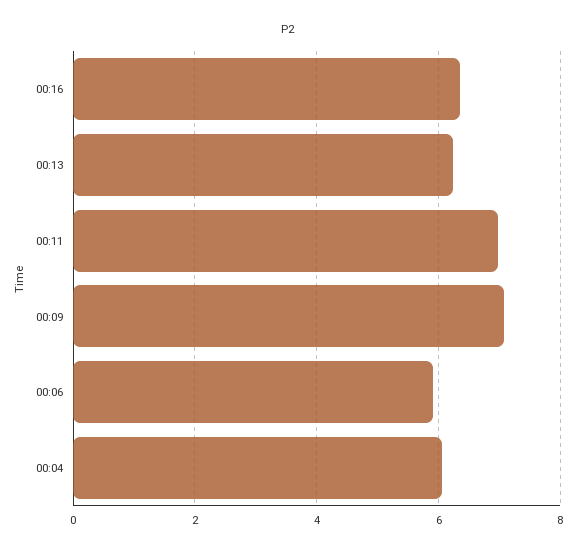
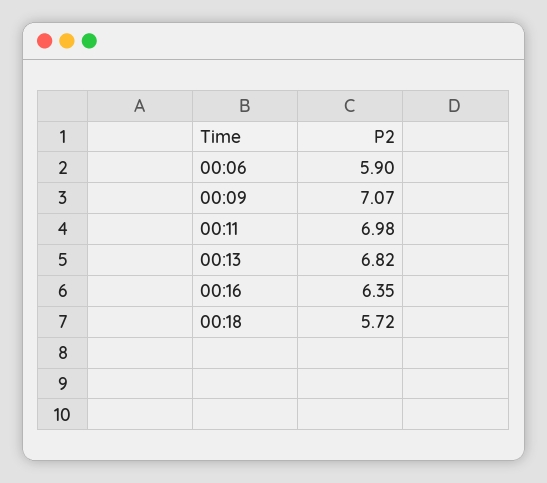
00:13: 6.2 -> 6.82
00:04: 6 -> none
00:18: none -> 5.72

